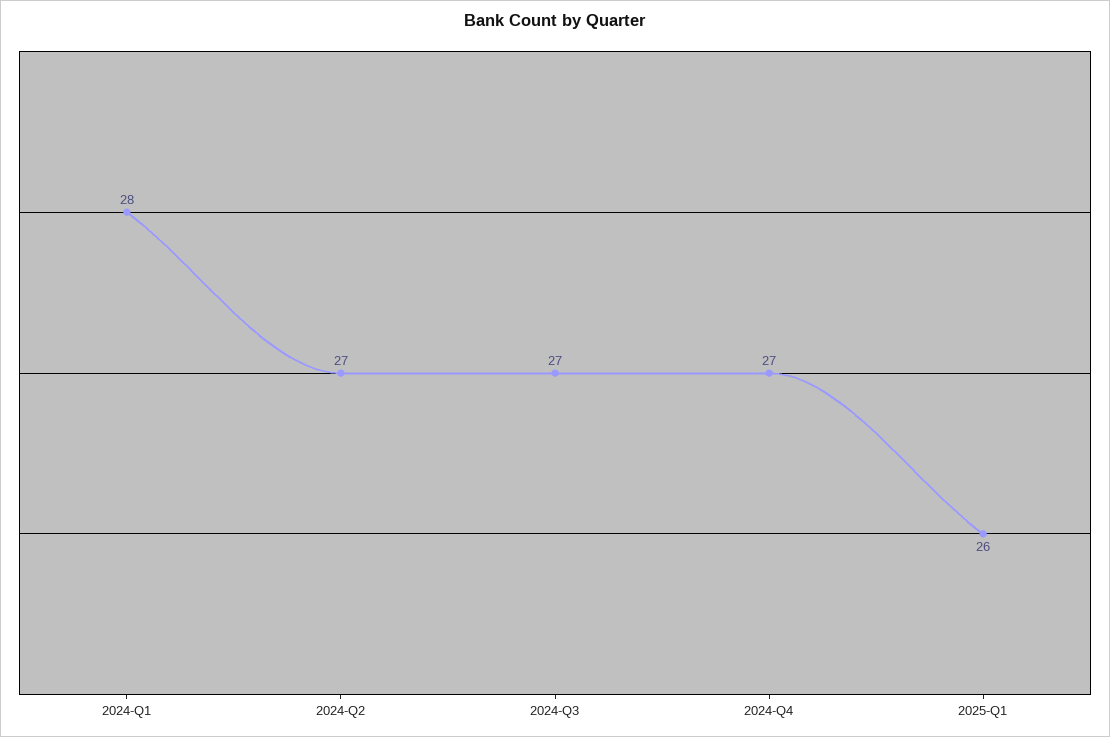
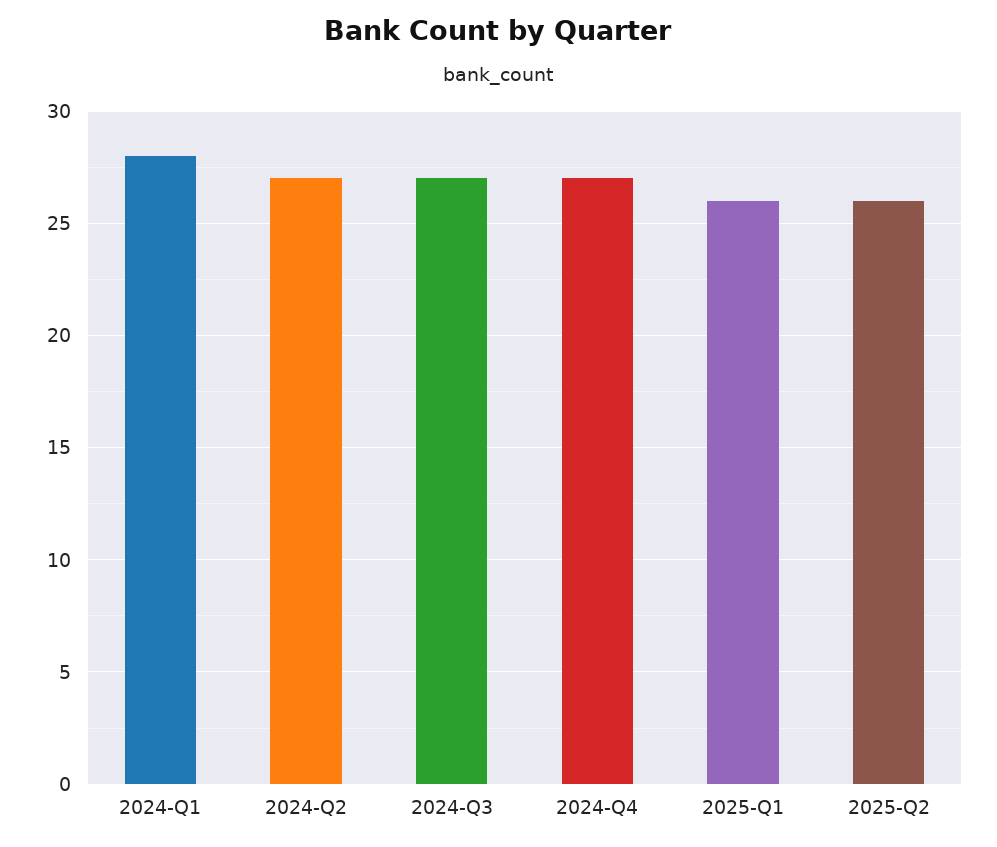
2025-Q2: none -> 26

